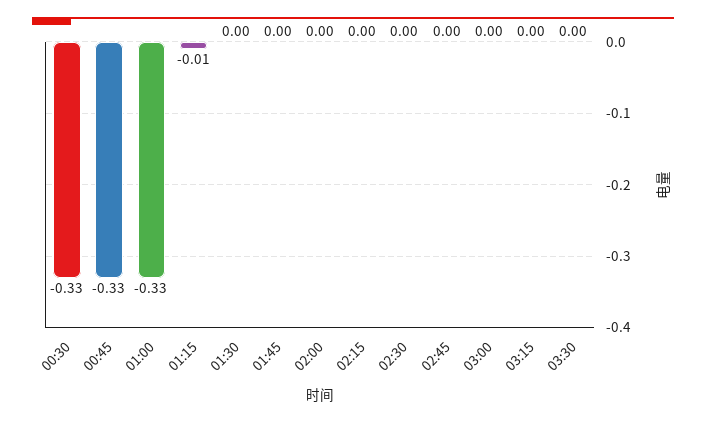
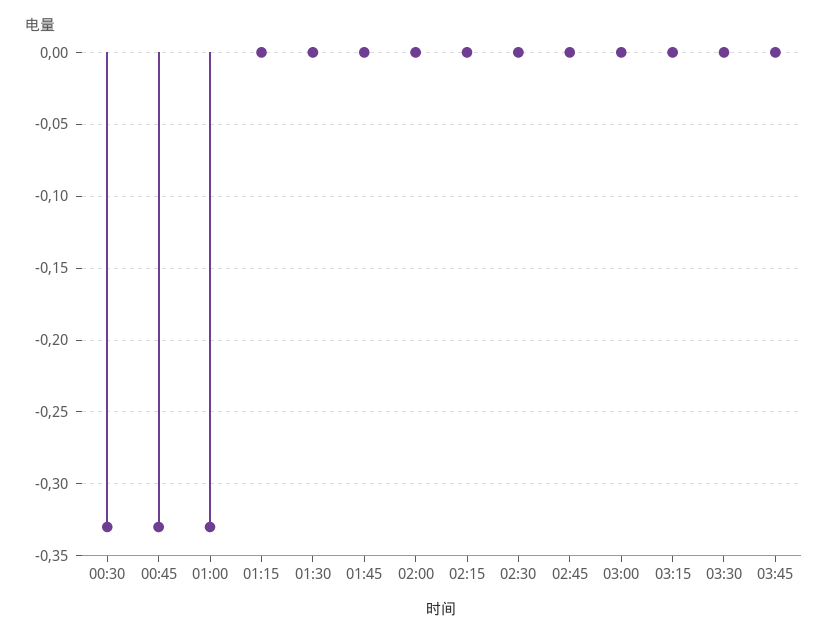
01:15: -0.01 -> 0
03:45: none -> 0

